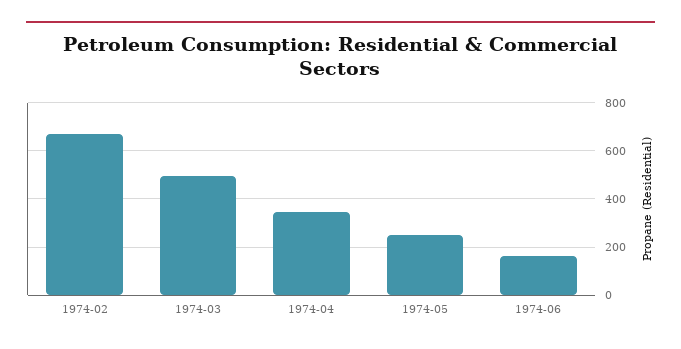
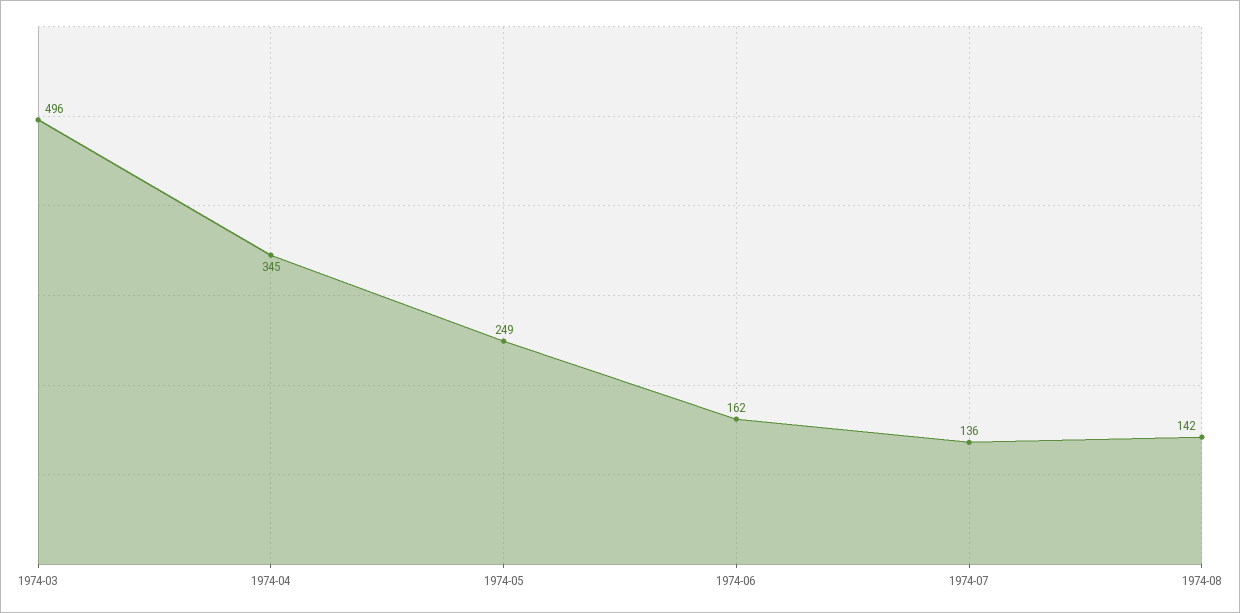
1974-02: 675 -> none
1974-07: none -> 136
1974-08: none -> 142

